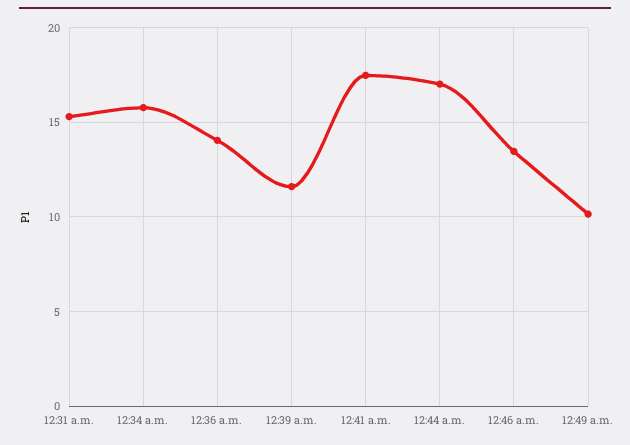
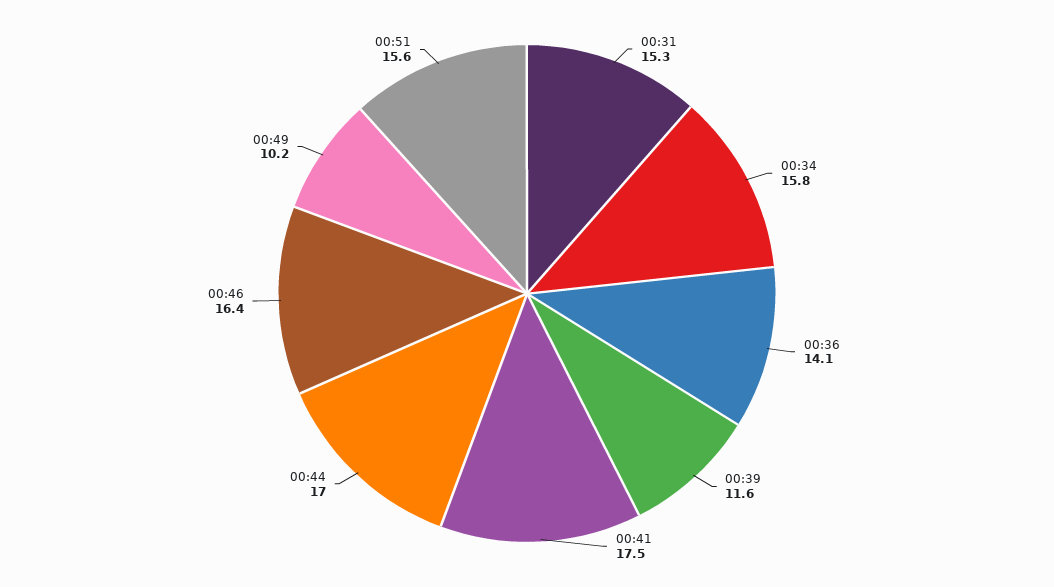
12:46 a.m.: 13.5 -> 16.4
00:51: none -> 15.6

